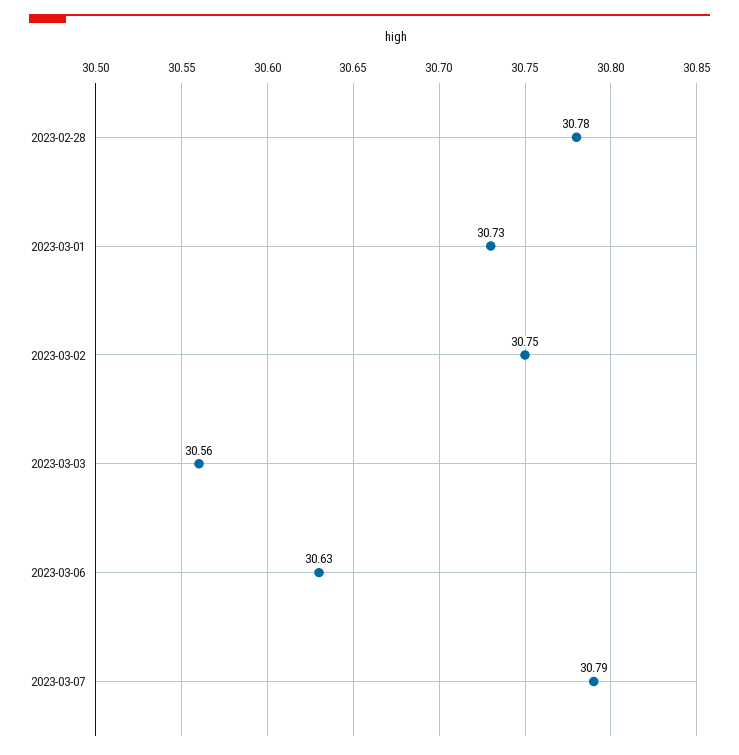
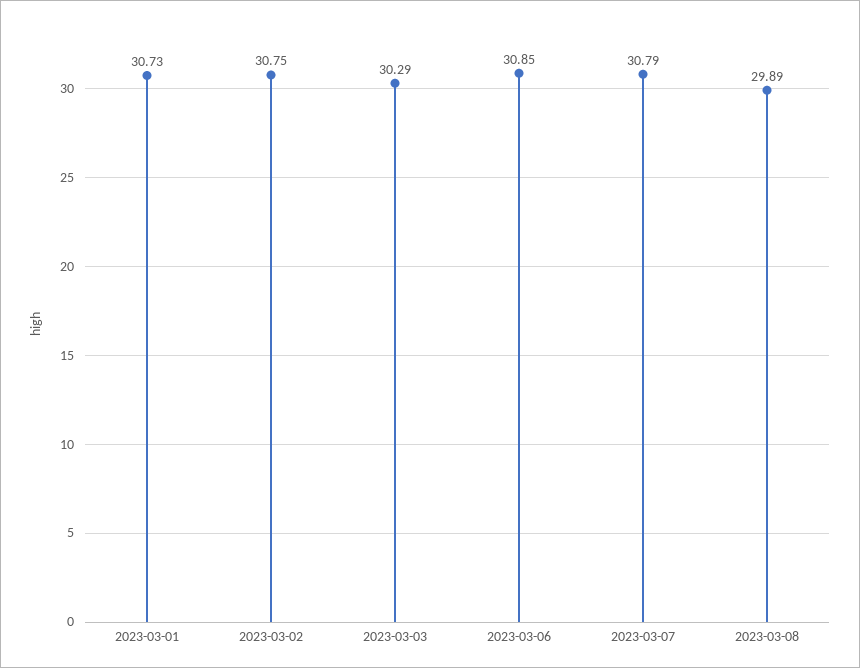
2023-02-28: 30.78 -> none
2023-03-03: 30.56 -> 30.29
2023-03-06: 30.63 -> 30.85
2023-03-08: none -> 29.89

